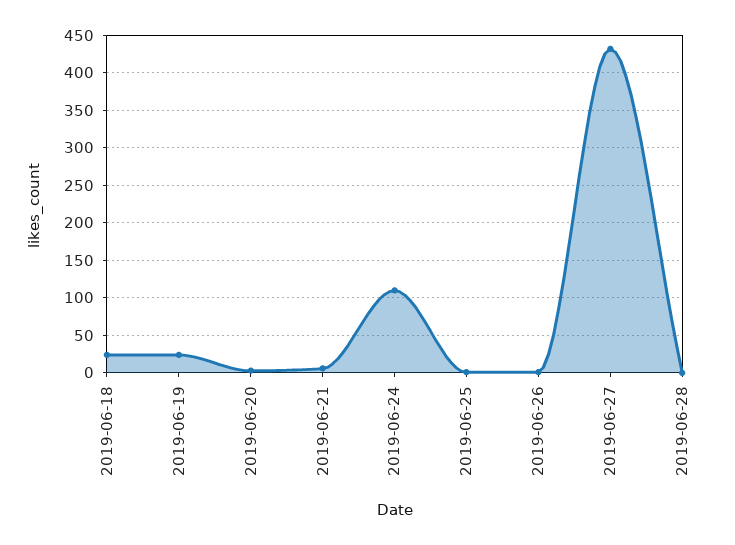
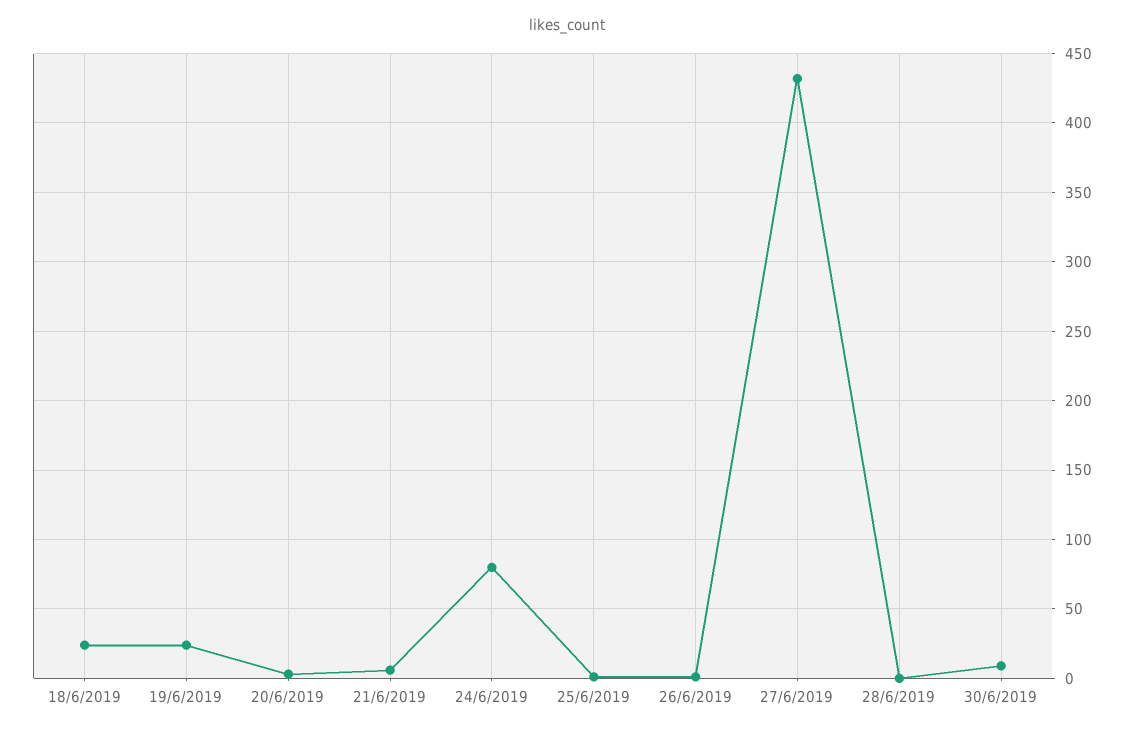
2019-06-24: 110 -> 80
30/6/2019: none -> 10

